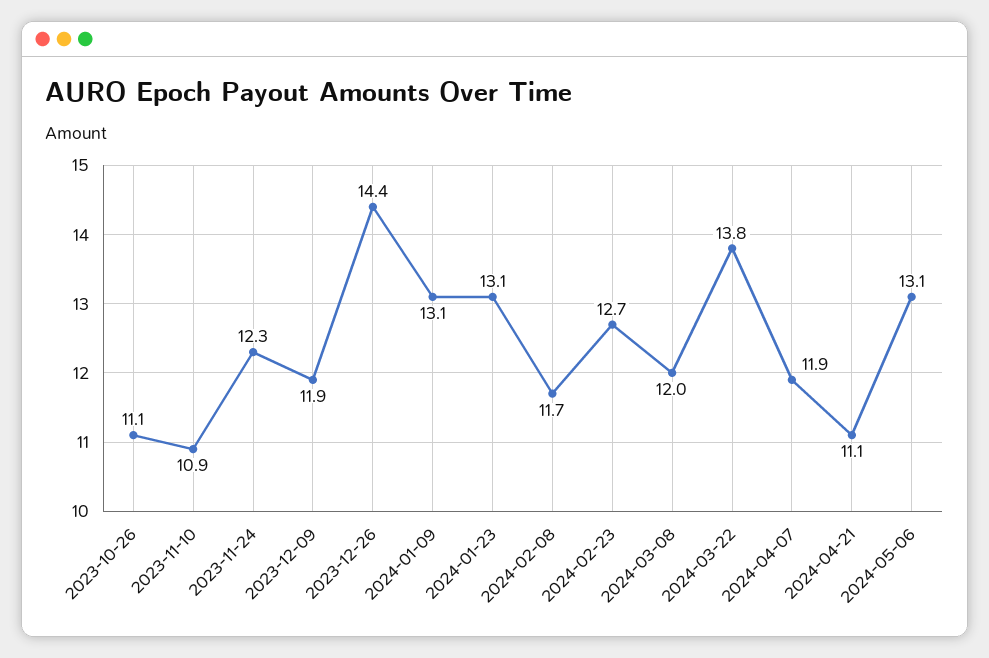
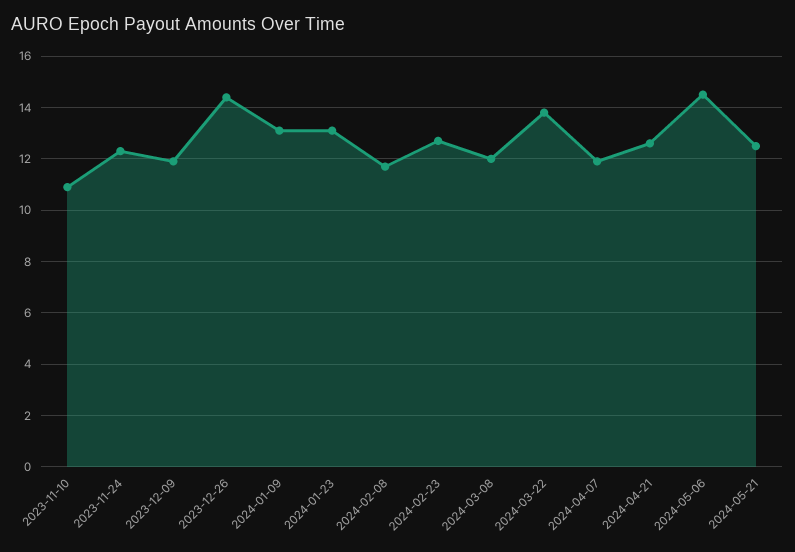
2023-10-26: 11.1 -> none
2024-04-21: 11.1 -> 12.5
2024-05-06: 13.1 -> 14.5
2024-05-21: none -> 12.5

